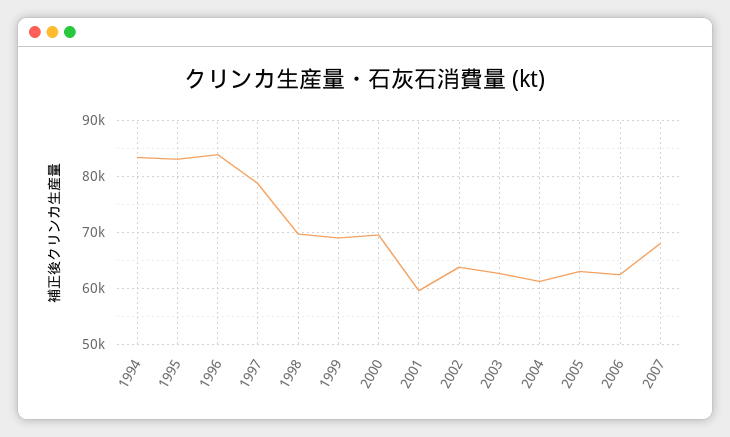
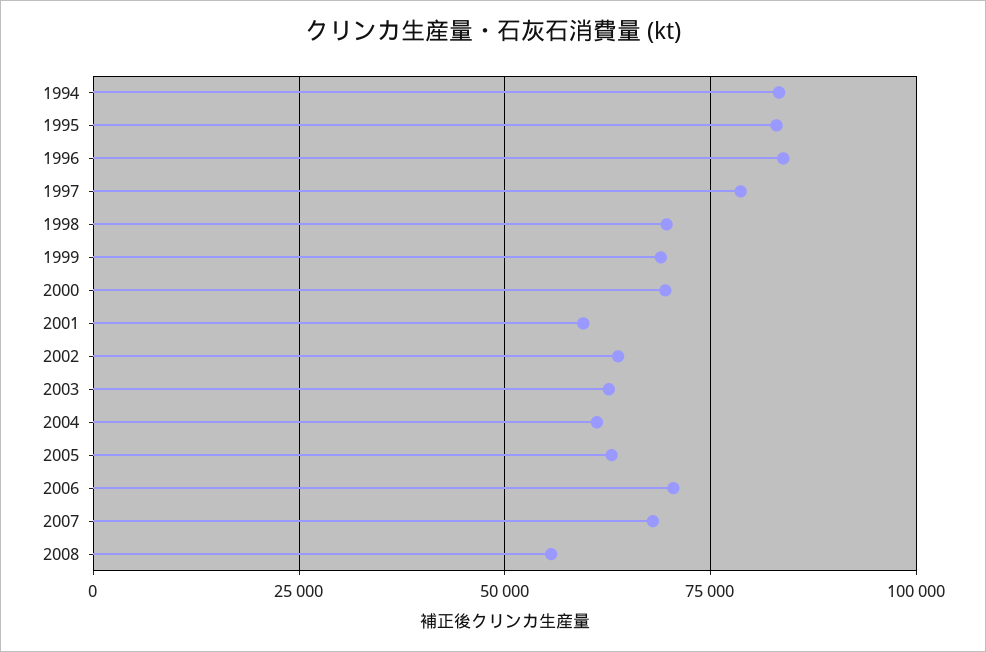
2006: 62000 -> 70000
2008: none -> 55000

